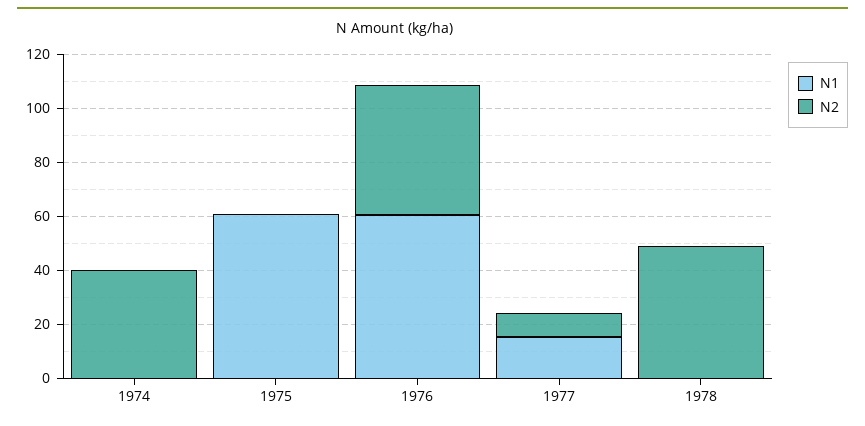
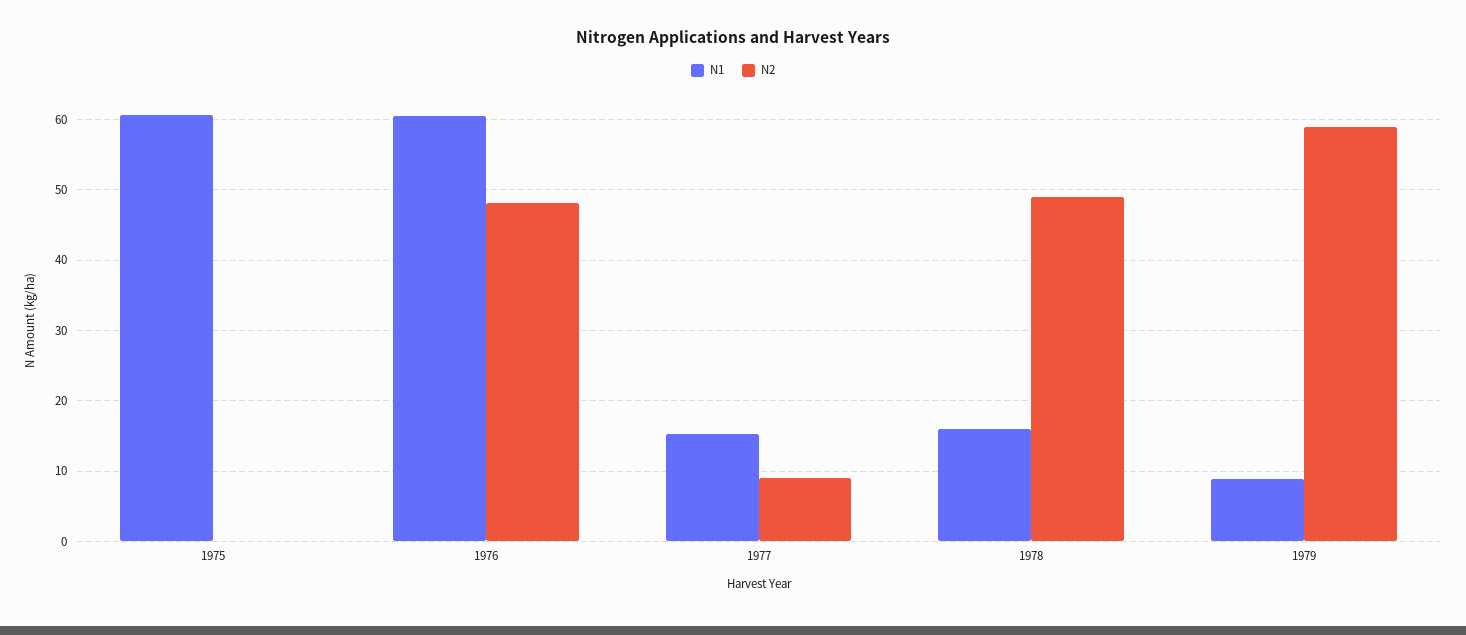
N1, 1974: 0 -> none
N2, 1974: 40 -> none
N1, 1978: 0 -> 16
N1, 1979: none -> 9
N2, 1979: none -> 59

